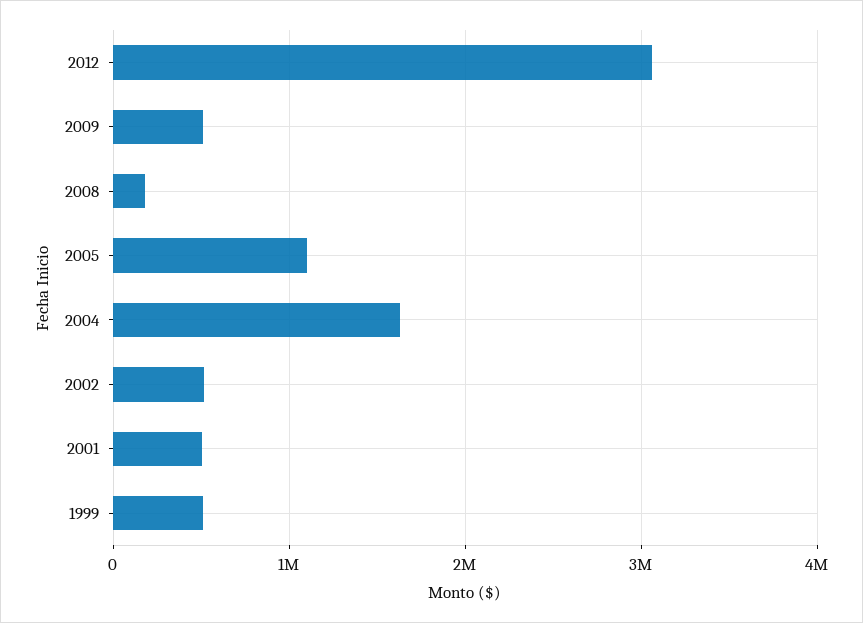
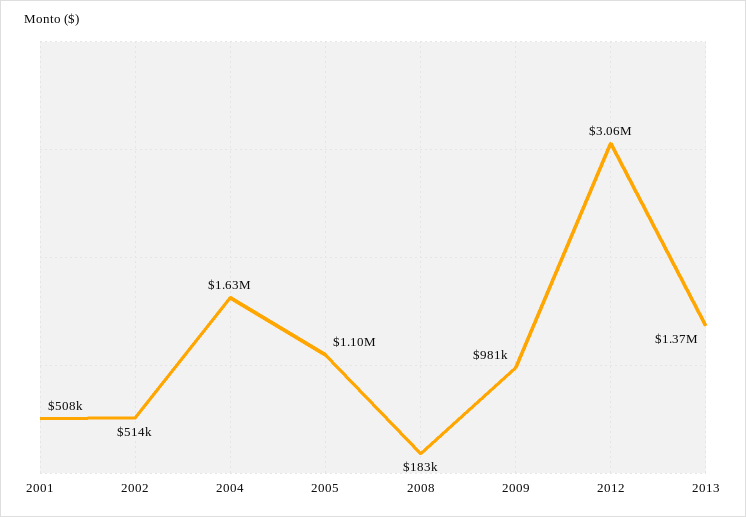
2009: 500000 -> 981000
1999: 500000 -> none
2013: none -> 1370000

